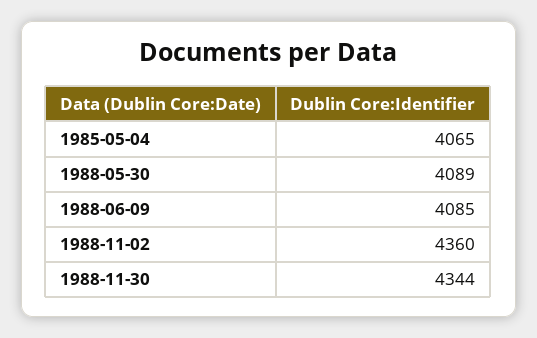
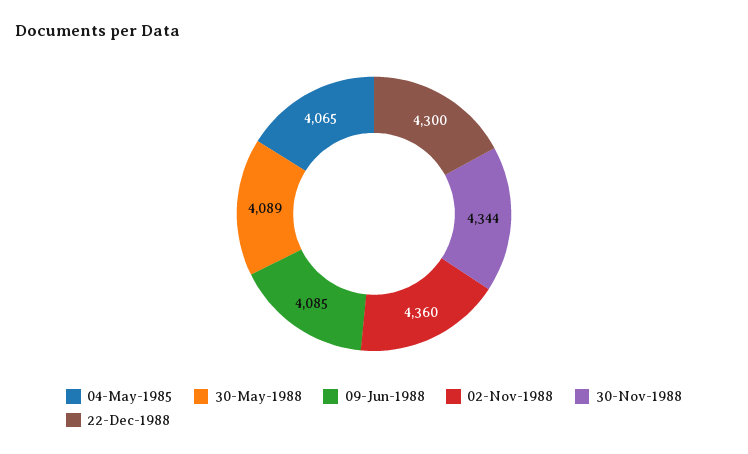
22-Dec-1988: none -> 4300

